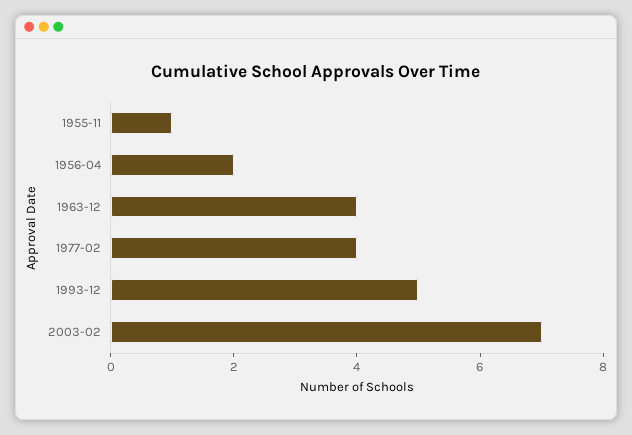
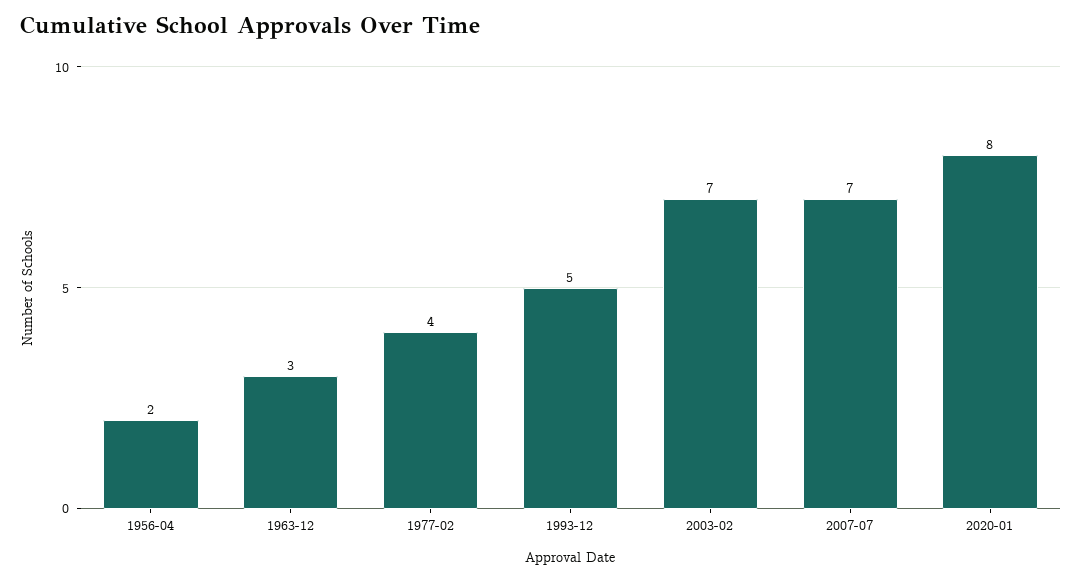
1955-11: 1 -> none
1963-12: 4 -> 3
2007-07: none -> 7
2020-01: none -> 8

